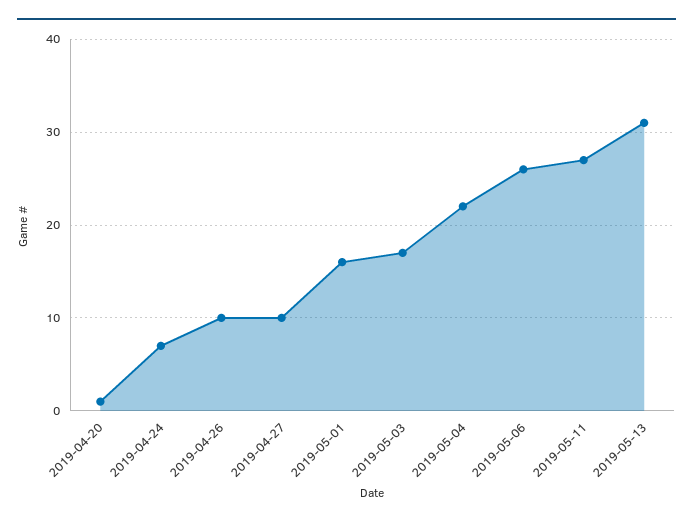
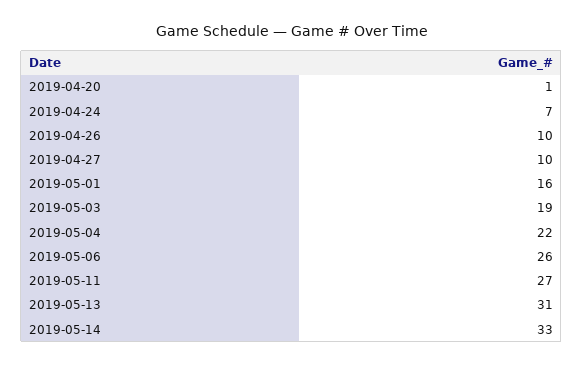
2019-05-03: 17 -> 19
2019-05-14: none -> 33

